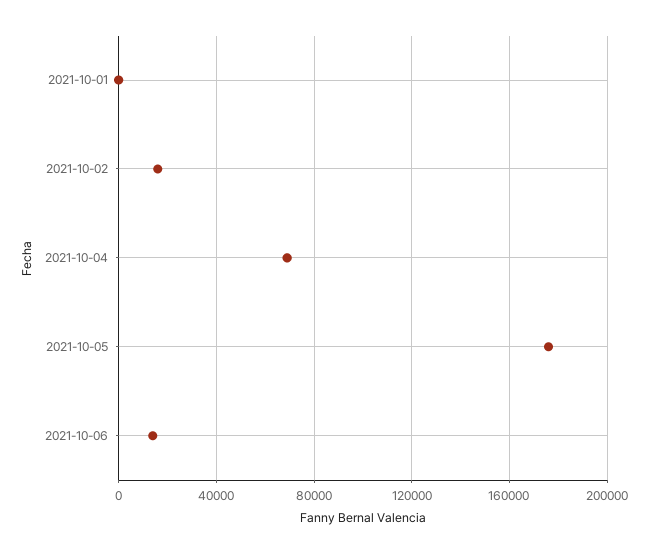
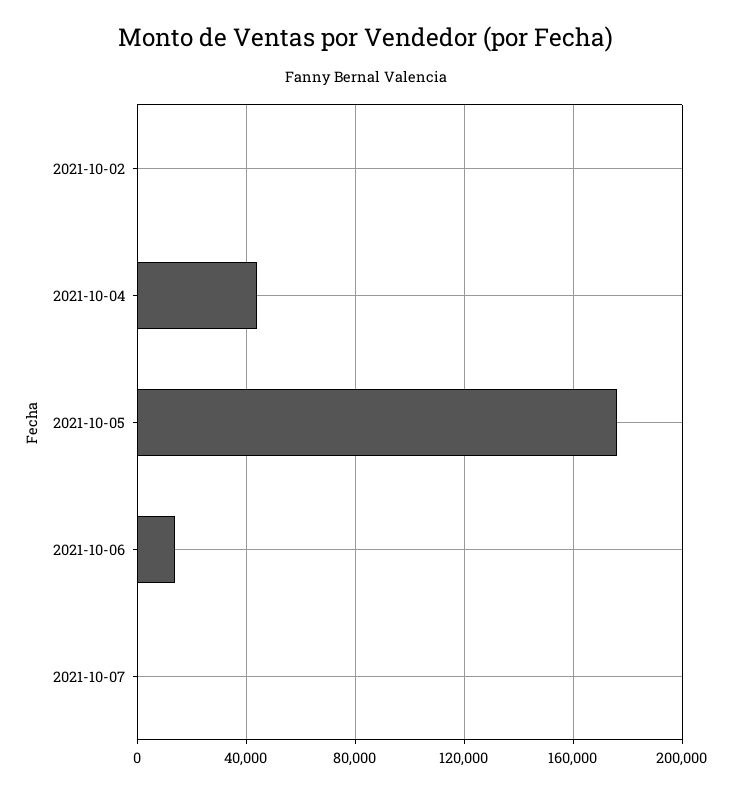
2021-10-01: 0 -> none
2021-10-02: 15000 -> 0
2021-10-04: 70000 -> 45000
2021-10-07: none -> 0

